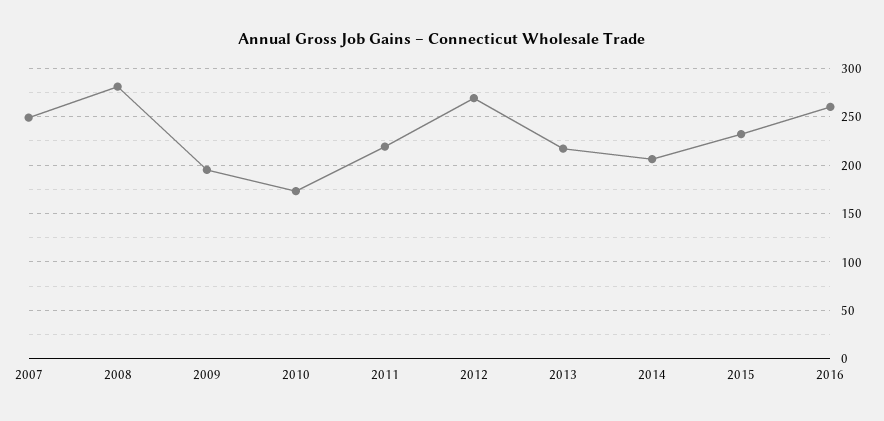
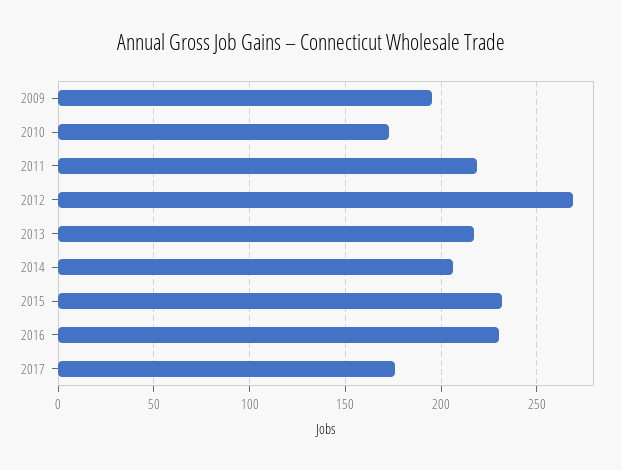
2007: 250 -> none
2008: 280 -> none
2016: 260 -> 230
2017: none -> 175

